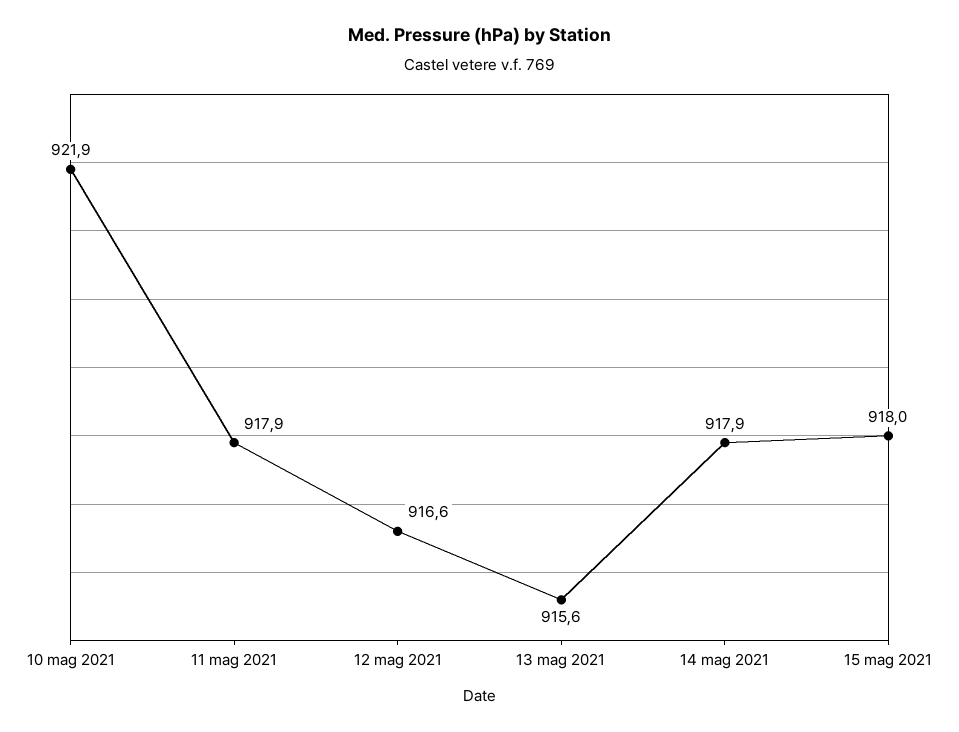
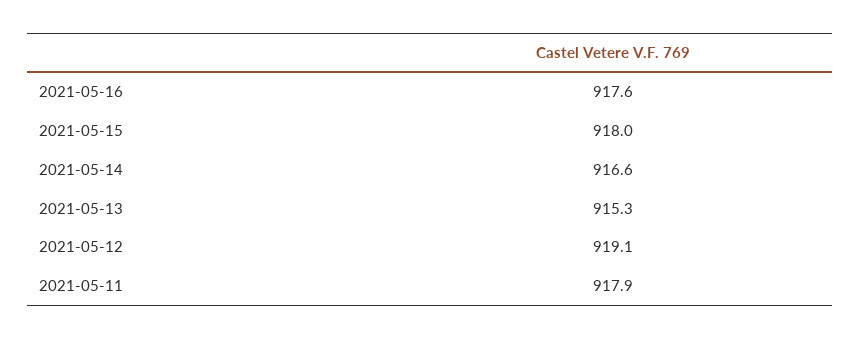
10 mag 2021: 921.9 -> none
12 mag 2021: 916.6 -> 919.1
13 mag 2021: 915.6 -> 915.3
14 mag 2021: 917.9 -> 916.6
2021-05-16: none -> 917.6

